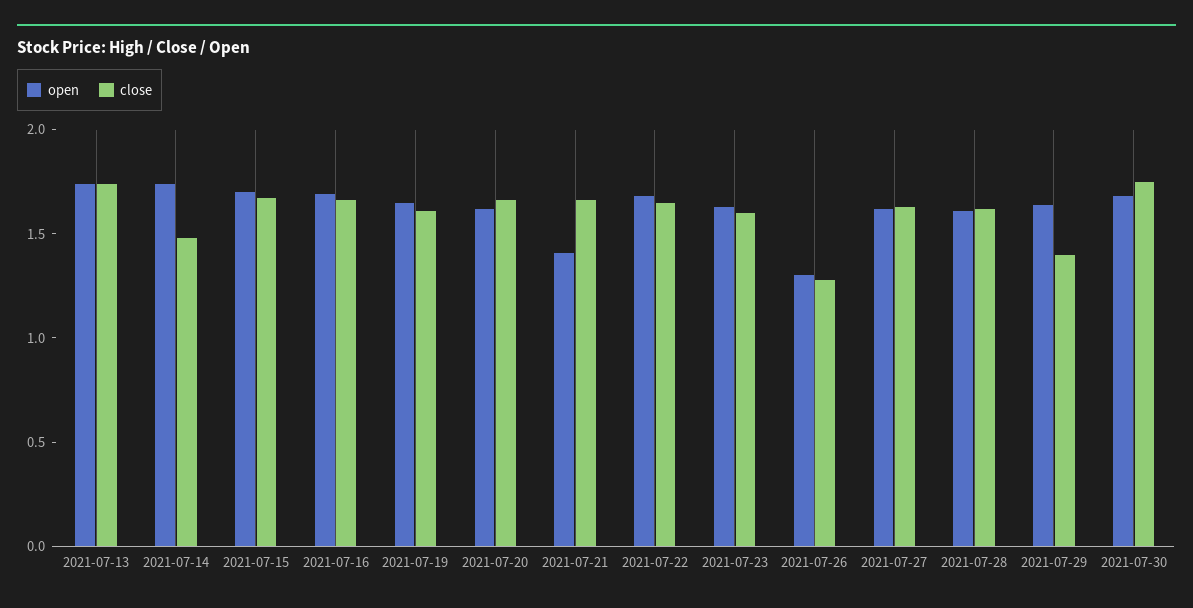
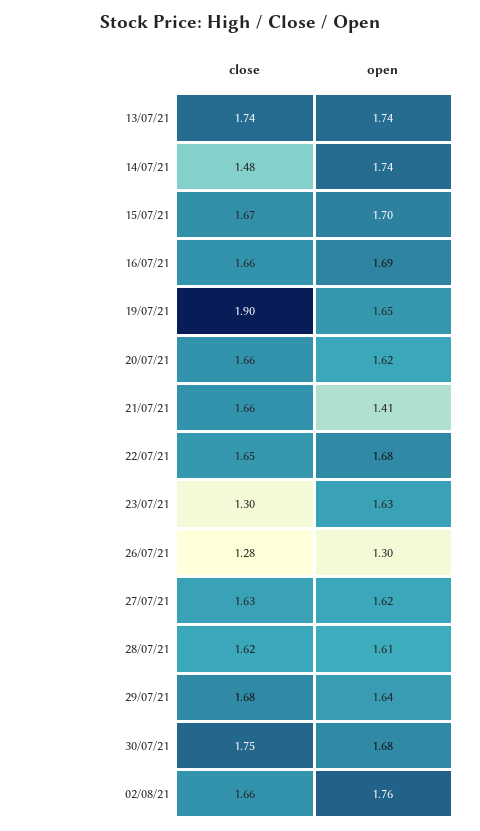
close, 2021-07-19: 1.6 -> 1.9
close, 2021-07-23: 1.6 -> 1.3
close, 2021-07-29: 1.4 -> 1.68
close, 02/08/21: none -> 1.66
open, 02/08/21: none -> 1.76

